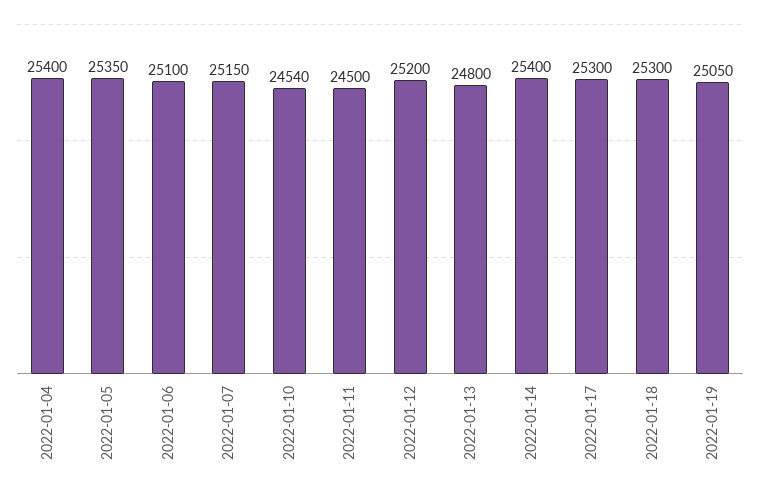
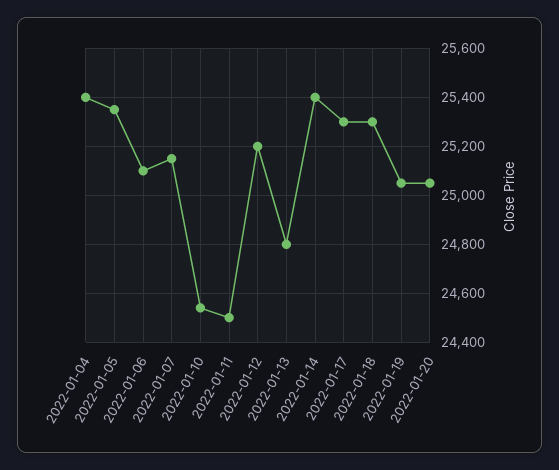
2022-01-20: none -> 25050

